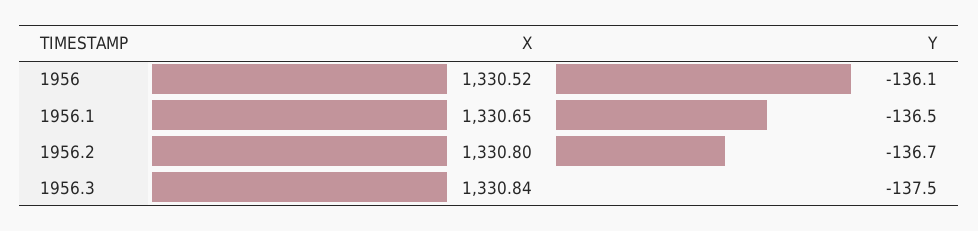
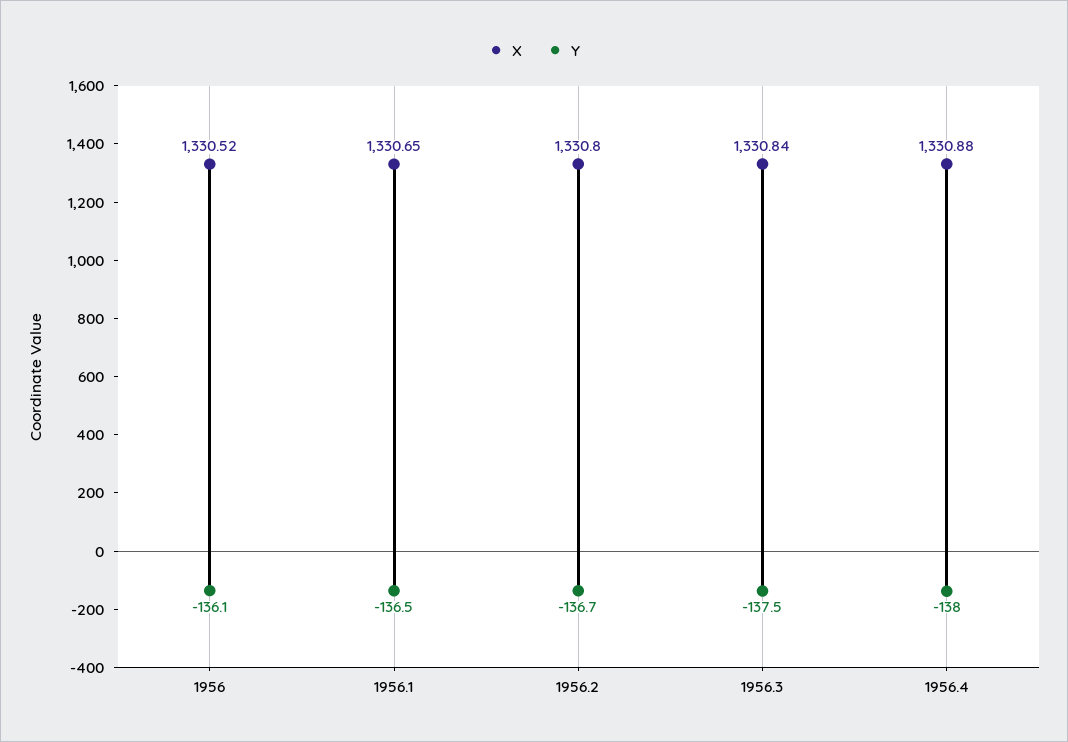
X, 1956.4: none -> 1330.88
Y, 1956.4: none -> -138

